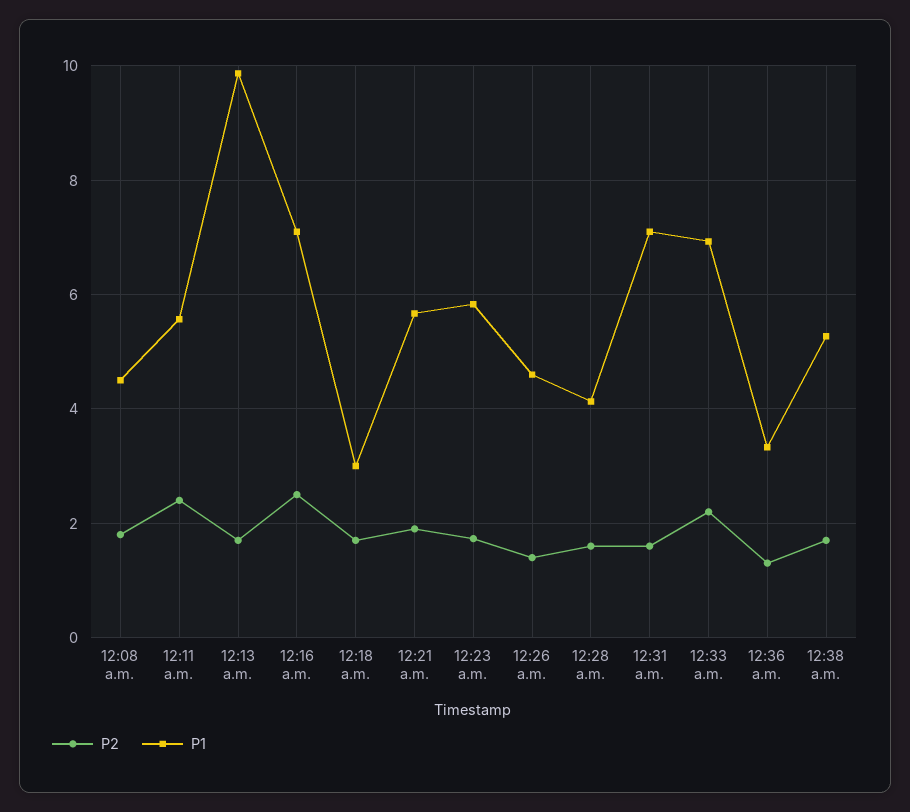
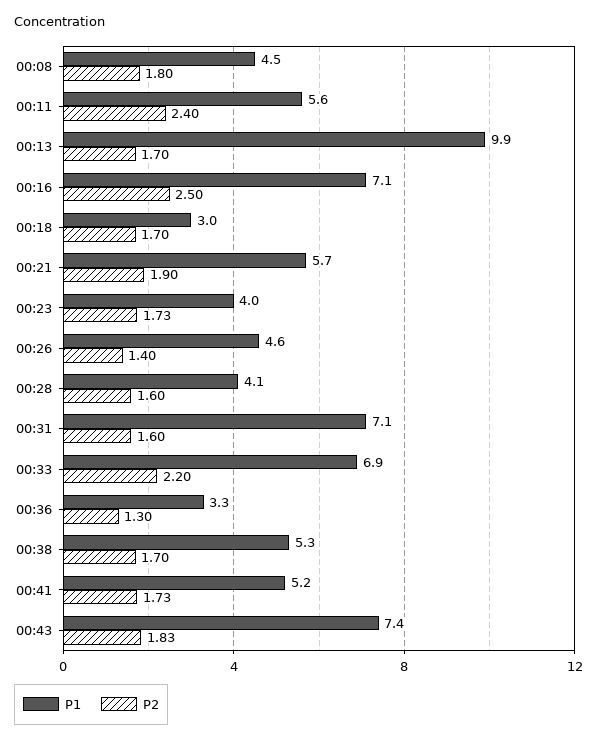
P1, 12:23 a.m.: 5.8 -> 4
P1, 00:41: none -> 5.2
P2, 00:41: none -> 1.73
P1, 00:43: none -> 7.4
P2, 00:43: none -> 1.83

